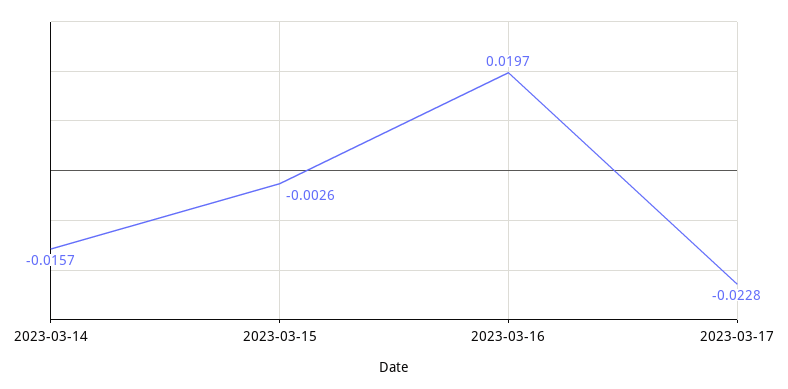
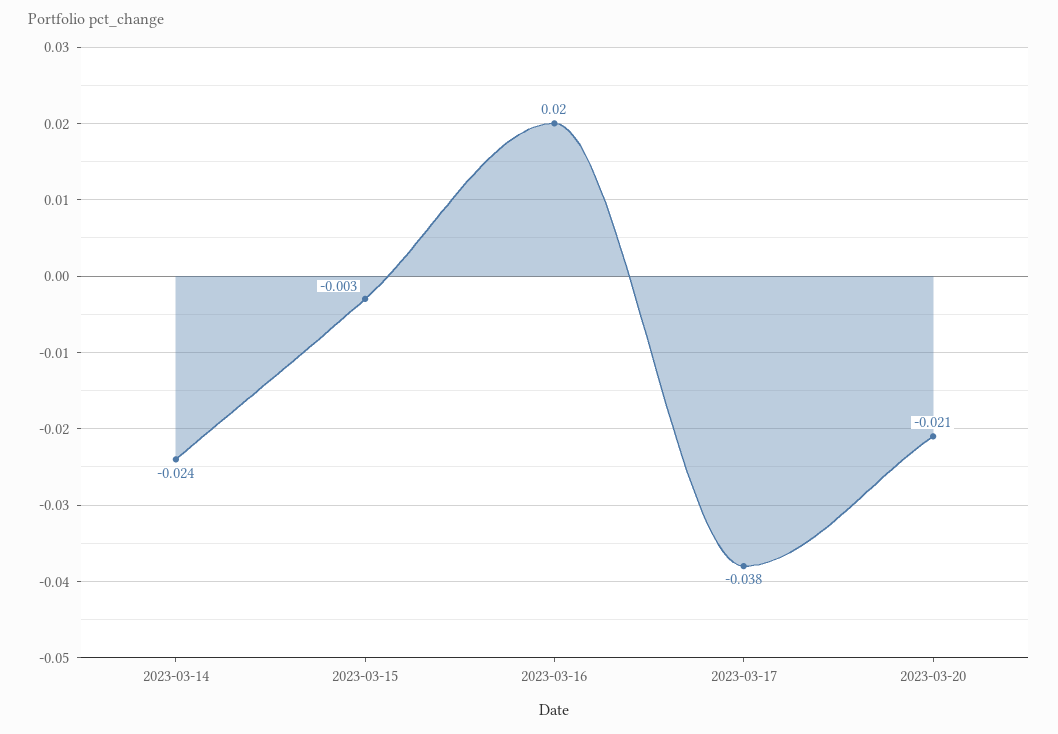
2023-03-14: -0.0157 -> -0.024
2023-03-17: -0.0228 -> -0.038
2023-03-20: none -> -0.021

